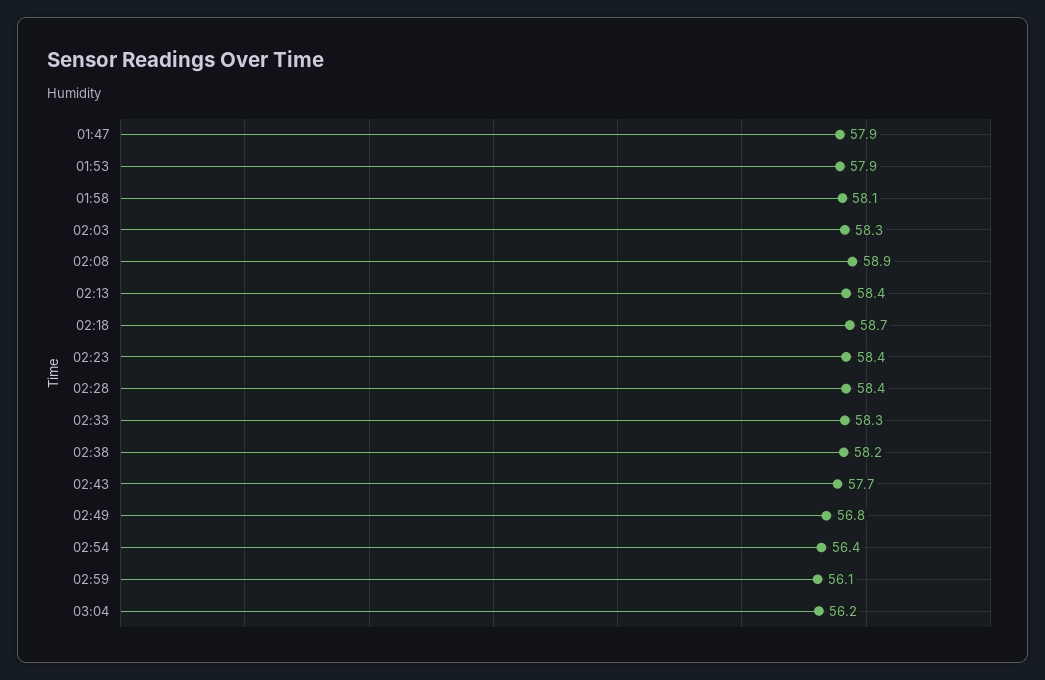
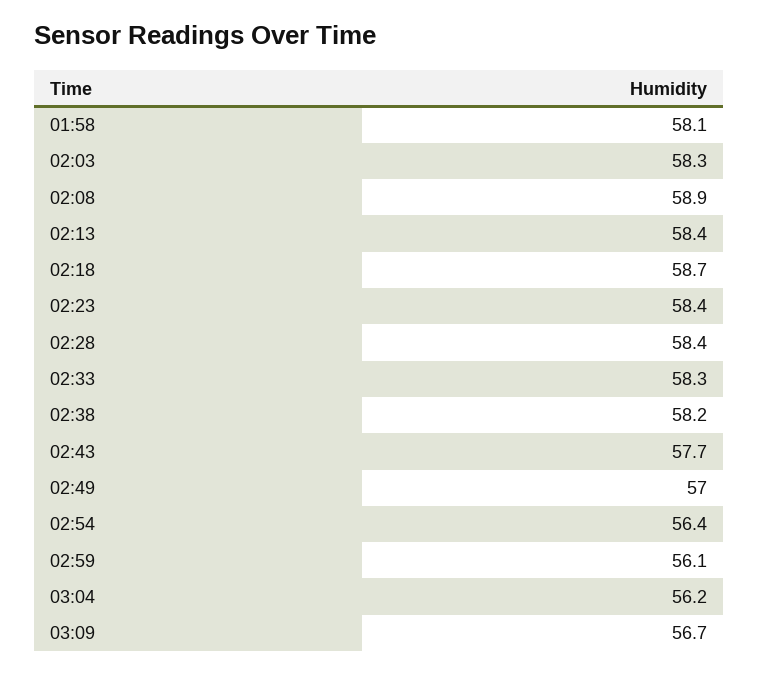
01:47: 57.9 -> none
01:53: 57.9 -> none
02:49: 56.8 -> 57
03:09: none -> 56.7

